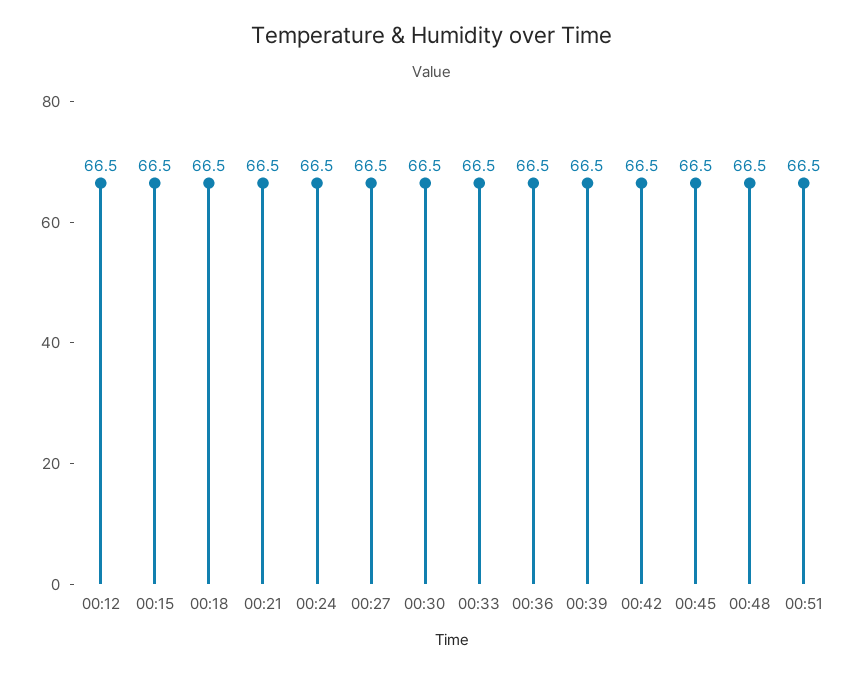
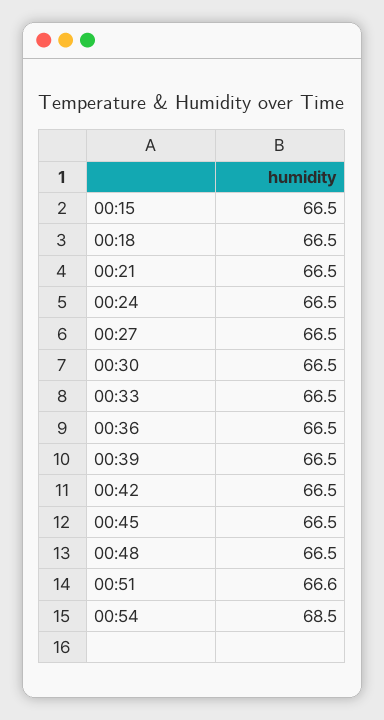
00:12: 66.5 -> none
00:51: 66.5 -> 66.6
00:54: none -> 68.5

